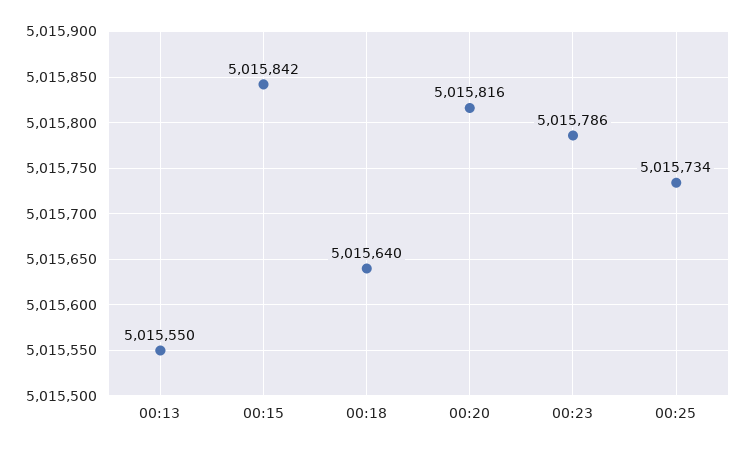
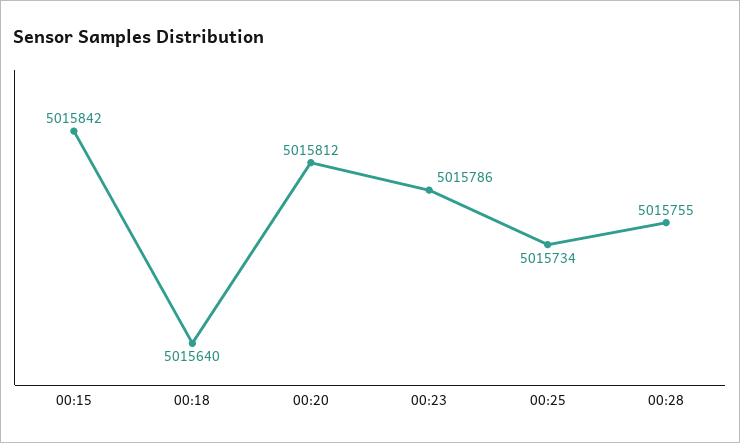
00:13: 5015550 -> none
00:20: 5015816 -> 5015812
00:28: none -> 5015755

